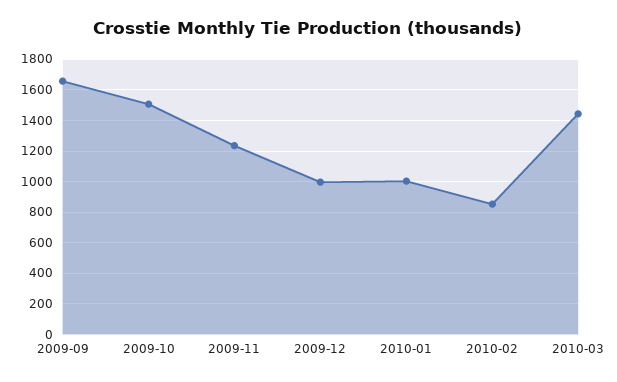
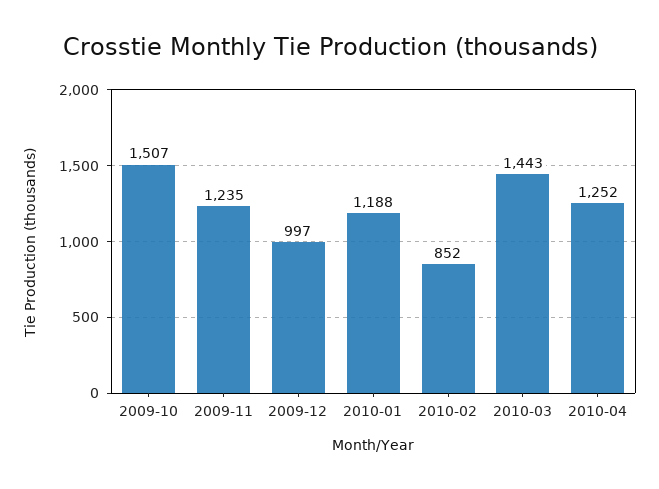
2009-09: 1650 -> none
2010-01: 1000 -> 1188
2010-04: none -> 1252

